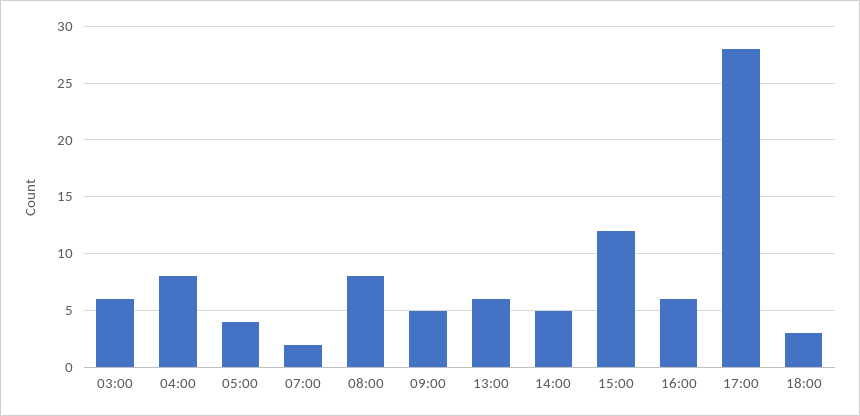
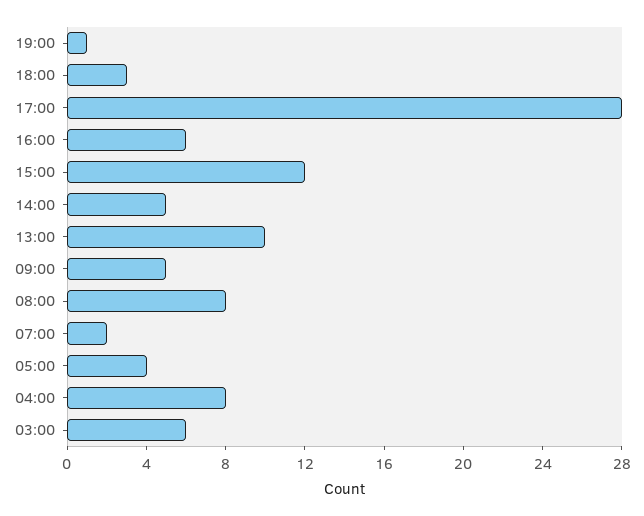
13:00: 6 -> 10
19:00: none -> 1

